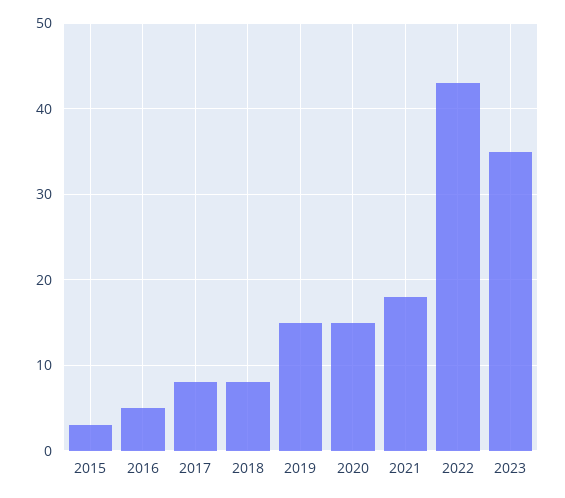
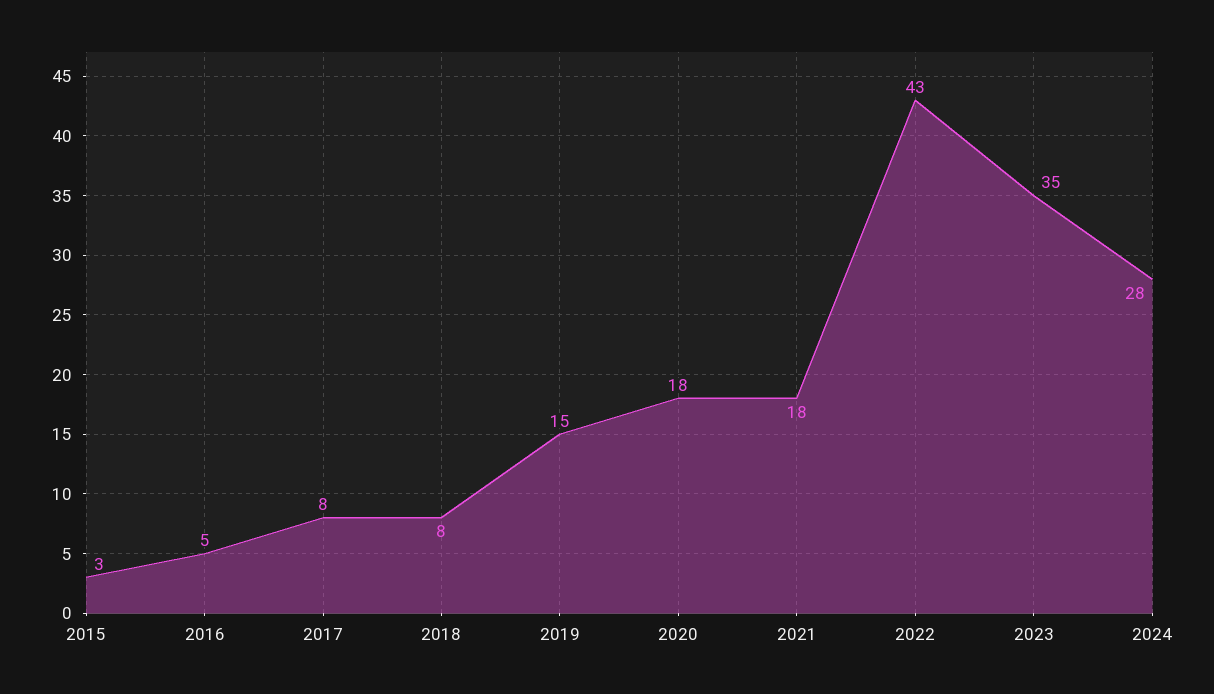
2020: 15 -> 18
2024: none -> 28

